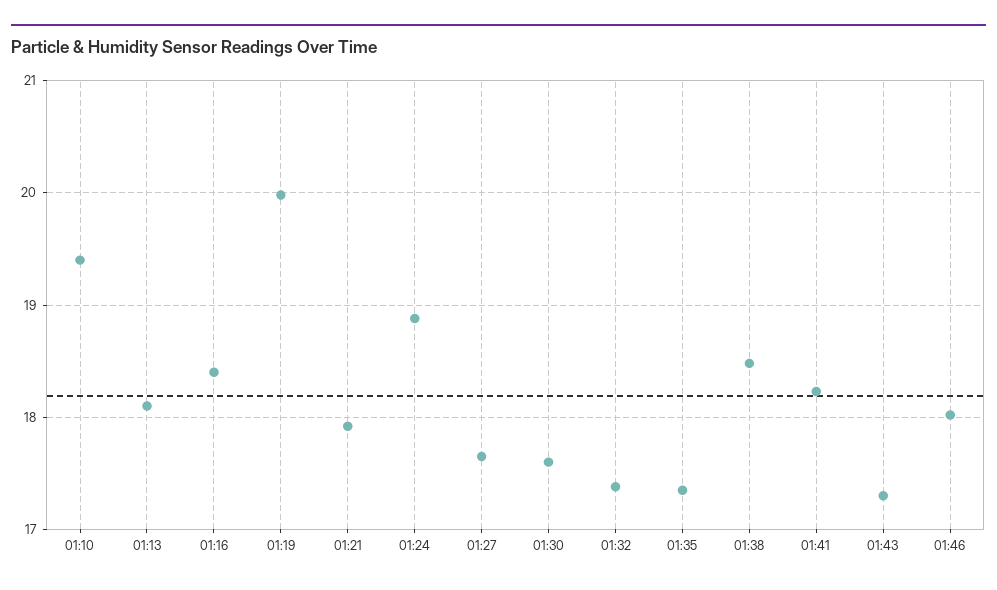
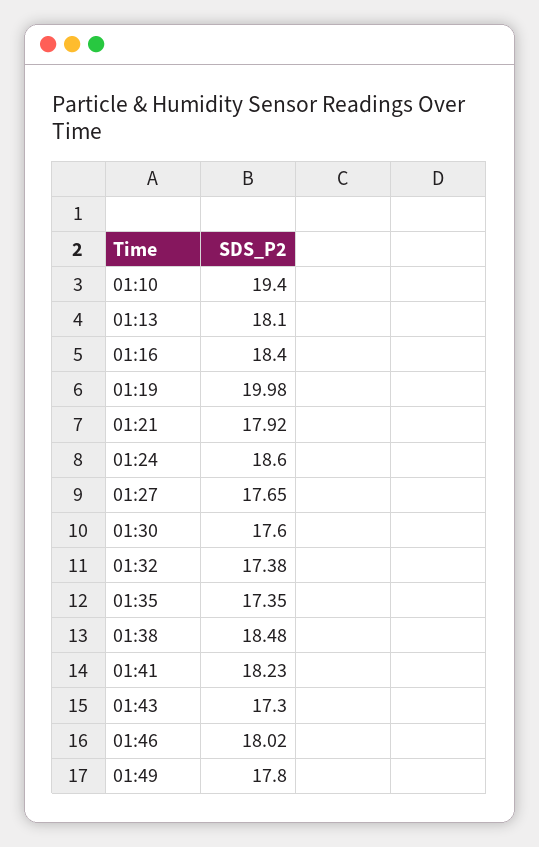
01:24: 18.9 -> 18.6
01:49: none -> 17.8

